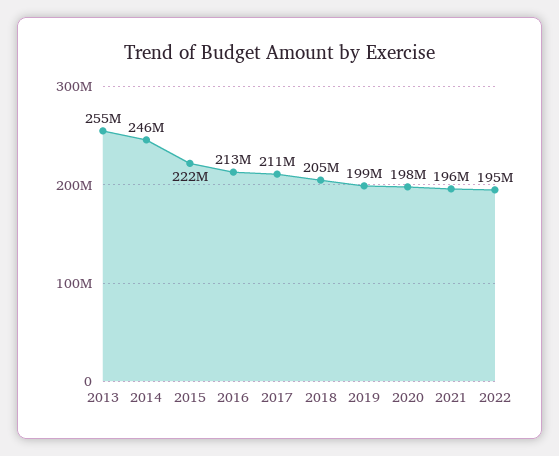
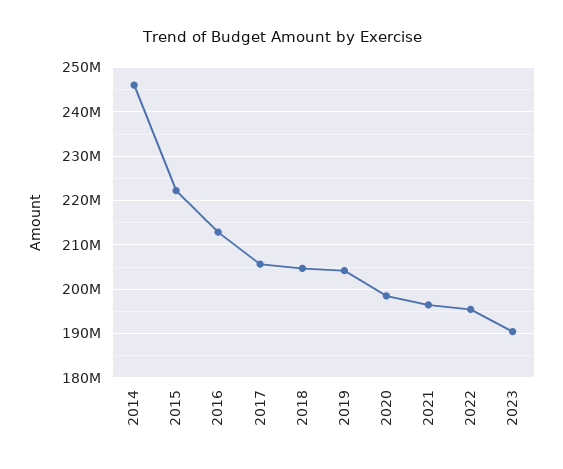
2013: 255000000 -> none
2017: 211000000 -> 206000000
2019: 199000000 -> 204000000
2023: none -> 190000000

